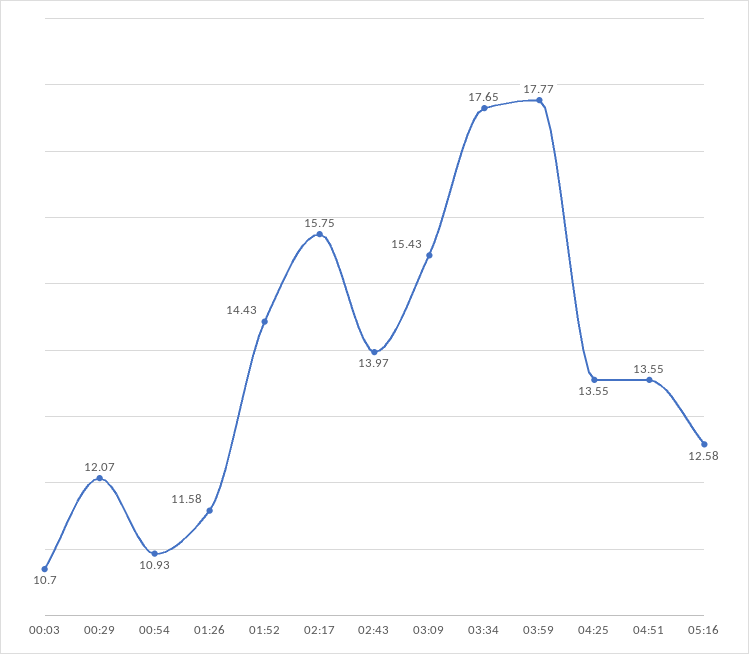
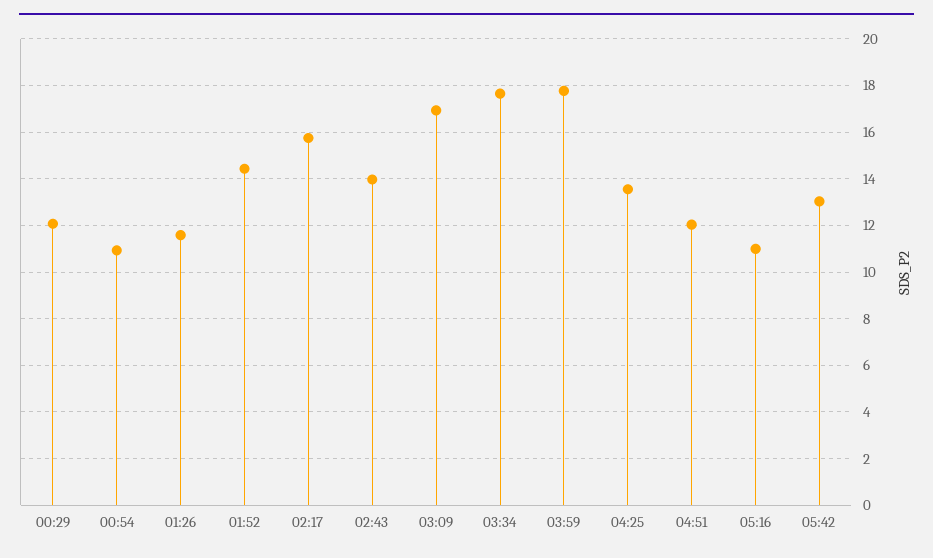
00:03: 10.7 -> none
03:09: 15.43 -> 17
04:51: 13.55 -> 12
05:16: 12.58 -> 11
05:42: none -> 13

